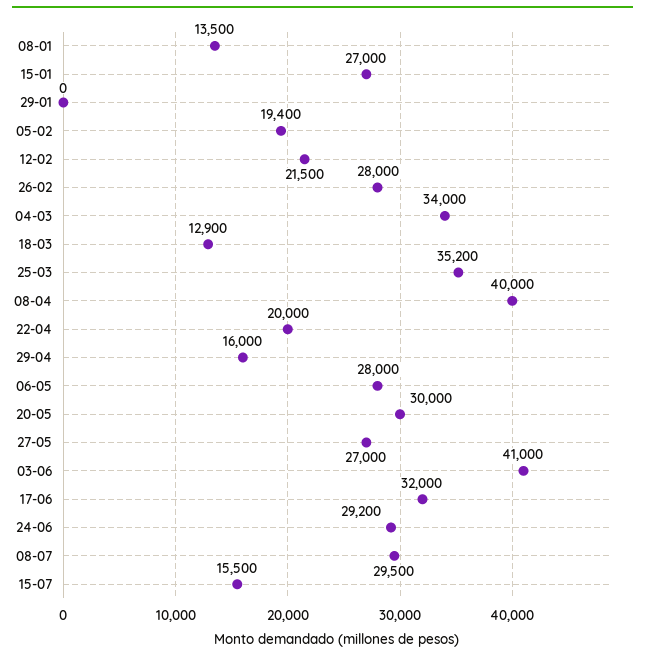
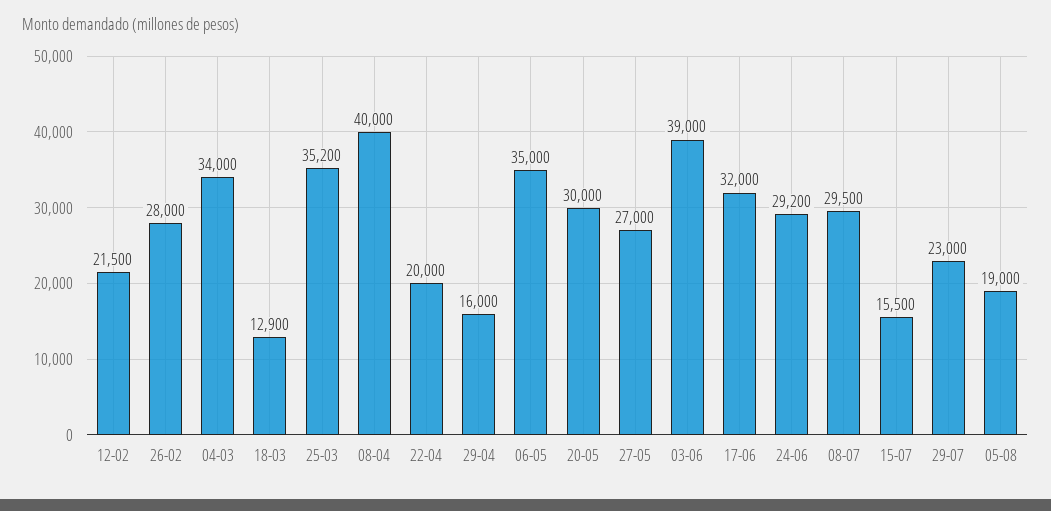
08-01: 13500 -> none
15-01: 27000 -> none
29-01: 0 -> none
05-02: 19400 -> none
06-05: 28000 -> 35000
03-06: 41000 -> 39000
29-07: none -> 23000
05-08: none -> 19000

